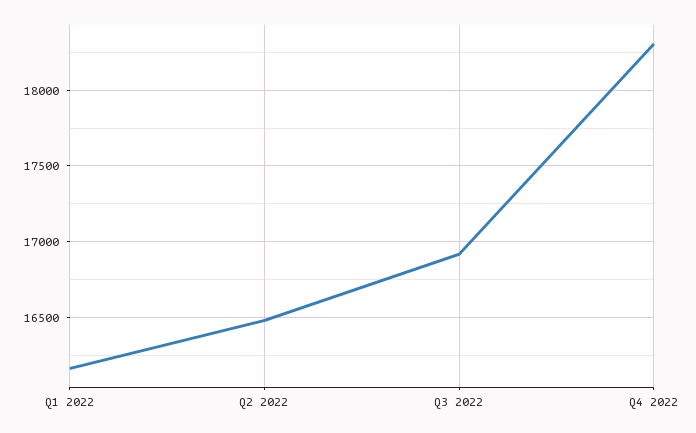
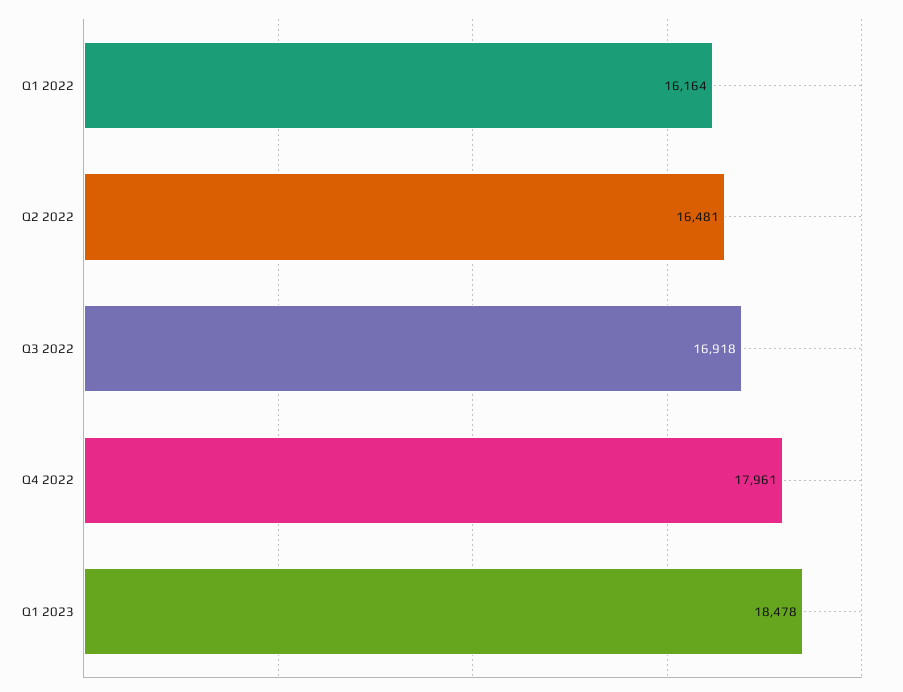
Q4 2022: 18300 -> 17961
Q1 2023: none -> 18478

